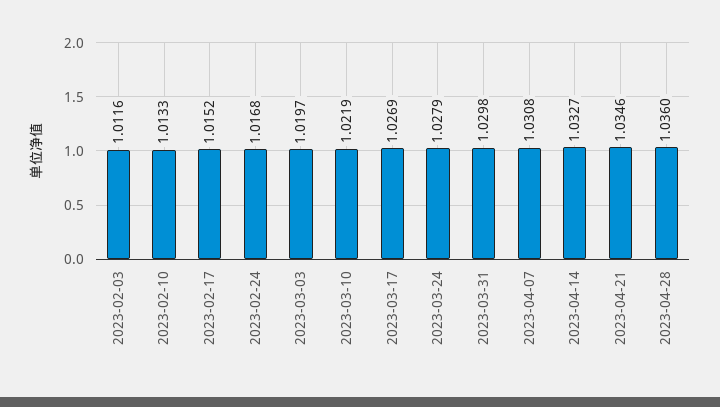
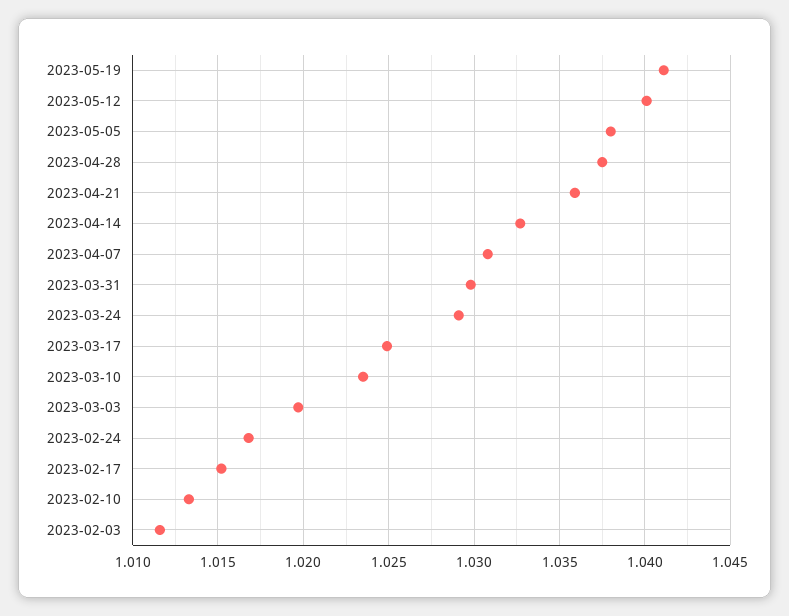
2023-03-10: 1.0219 -> 1.0235
2023-03-17: 1.0269 -> 1.025
2023-03-24: 1.0279 -> 1.029
2023-04-21: 1.0346 -> 1.036
2023-04-28: 1.036 -> 1.0375
2023-05-19: none -> 1.041
2023-05-12: none -> 1.04
2023-05-05: none -> 1.038

